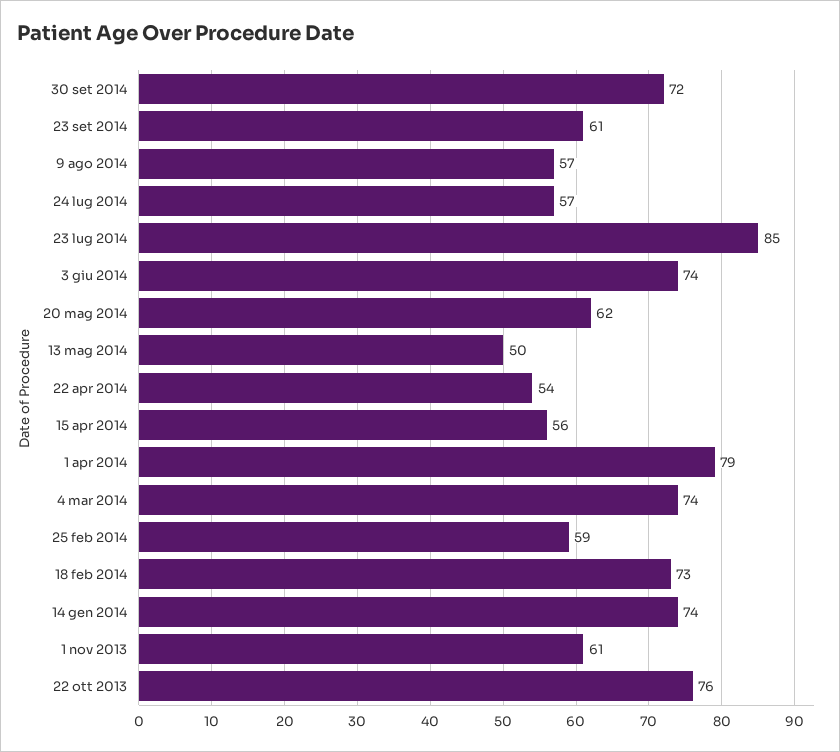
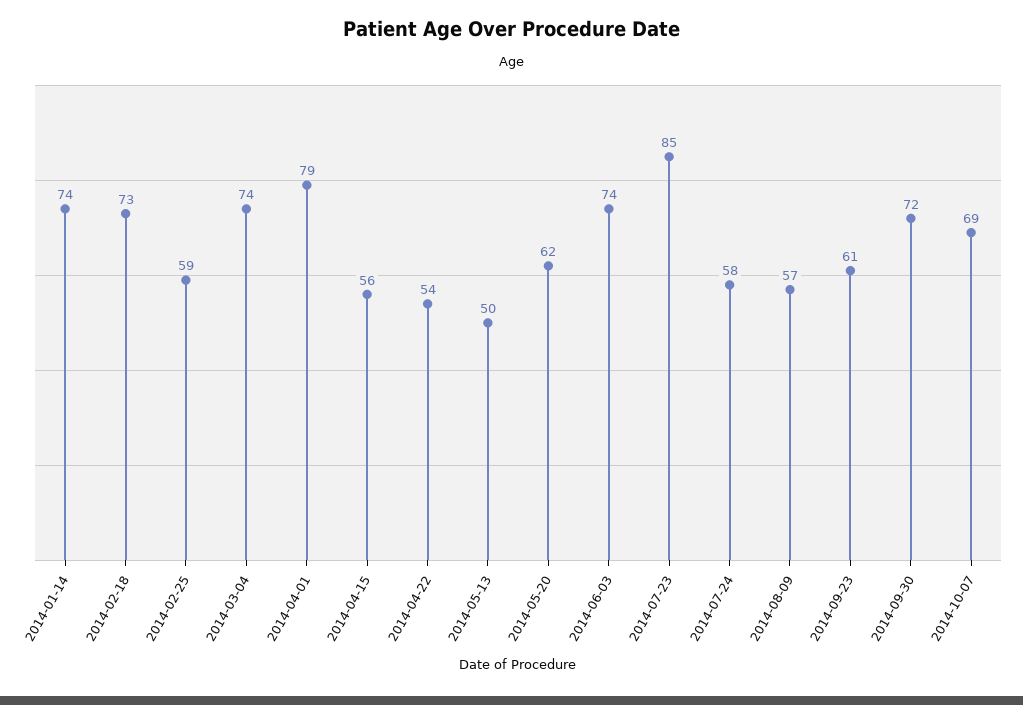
24 lug 2014: 57 -> 58
1 nov 2013: 61 -> none
22 ott 2013: 76 -> none
2014-10-07: none -> 69

